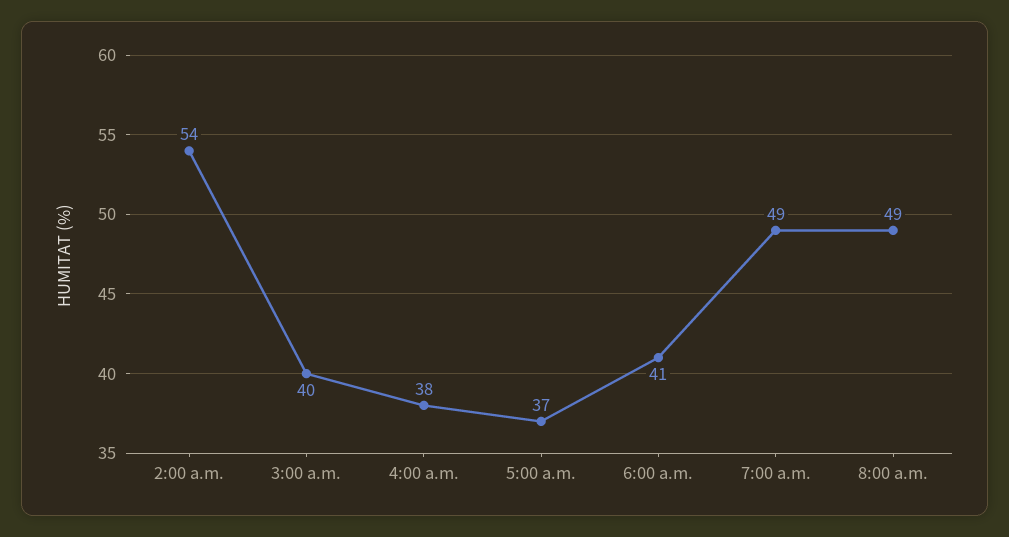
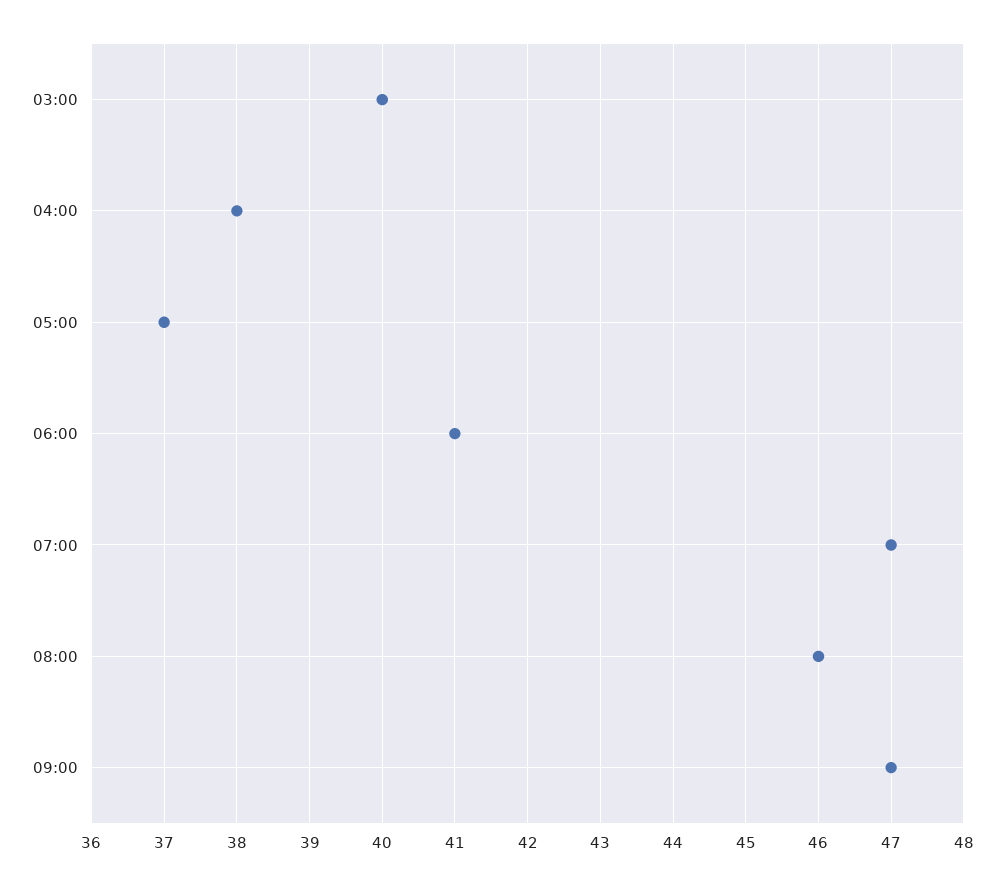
2:00 a.m.: 54 -> none
7:00 a.m.: 49 -> 47
8:00 a.m.: 49 -> 46
09:00: none -> 47

